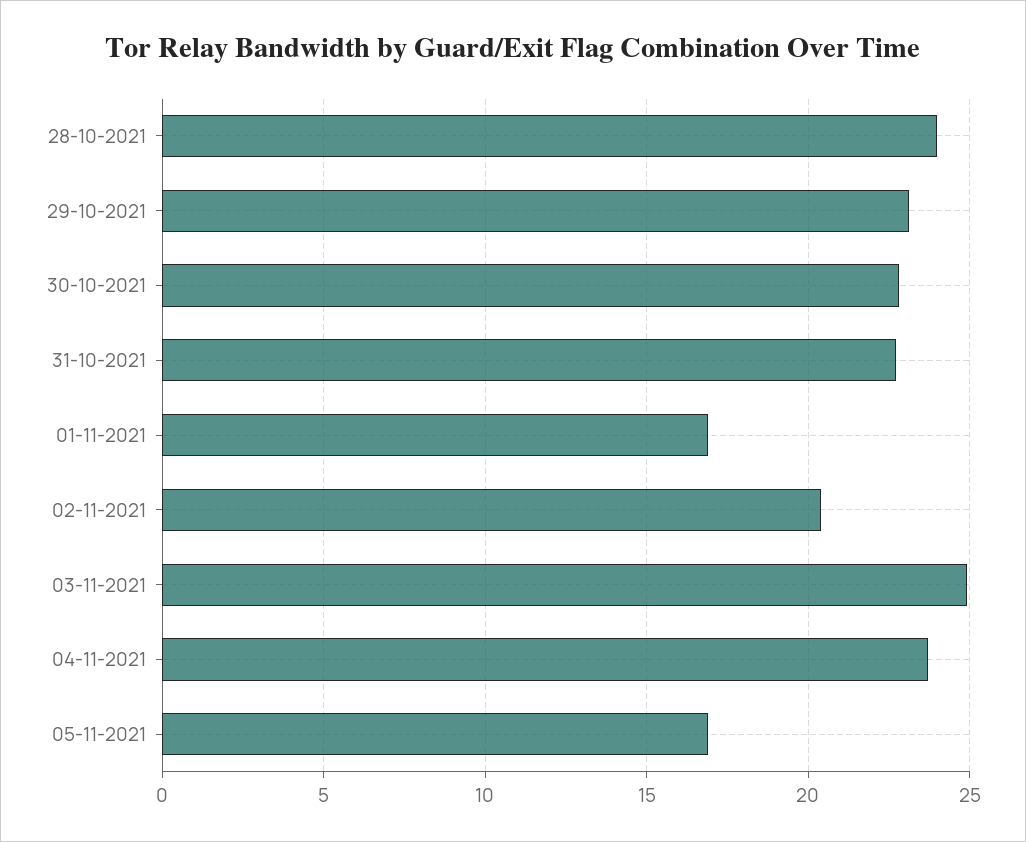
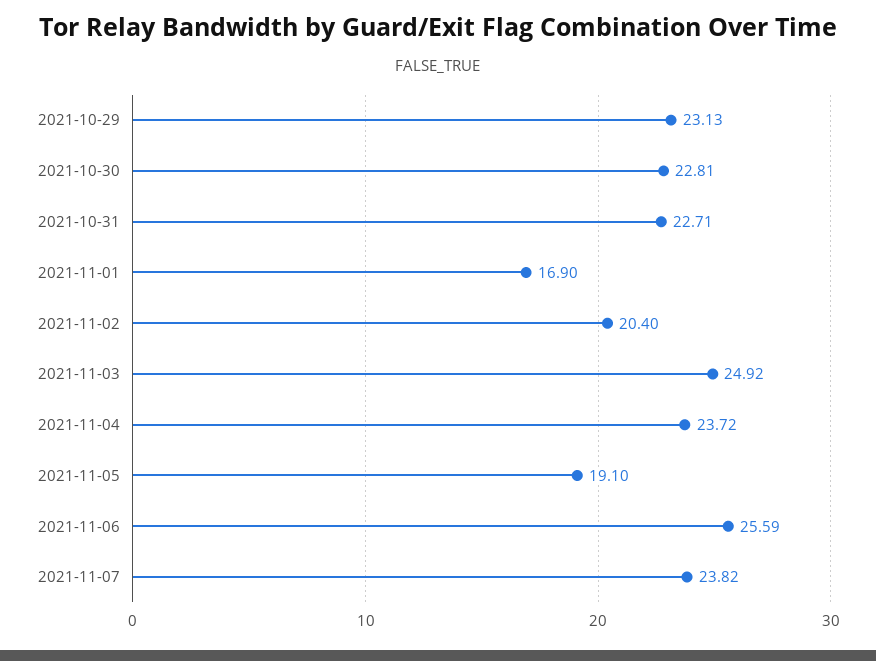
28-10-2021: 24 -> none
05-11-2021: 17 -> 19.1
2021-11-06: none -> 25.59
2021-11-07: none -> 23.82

